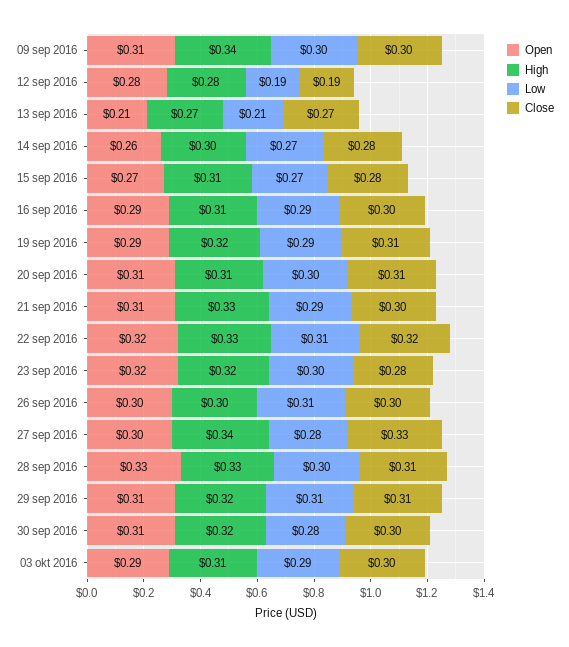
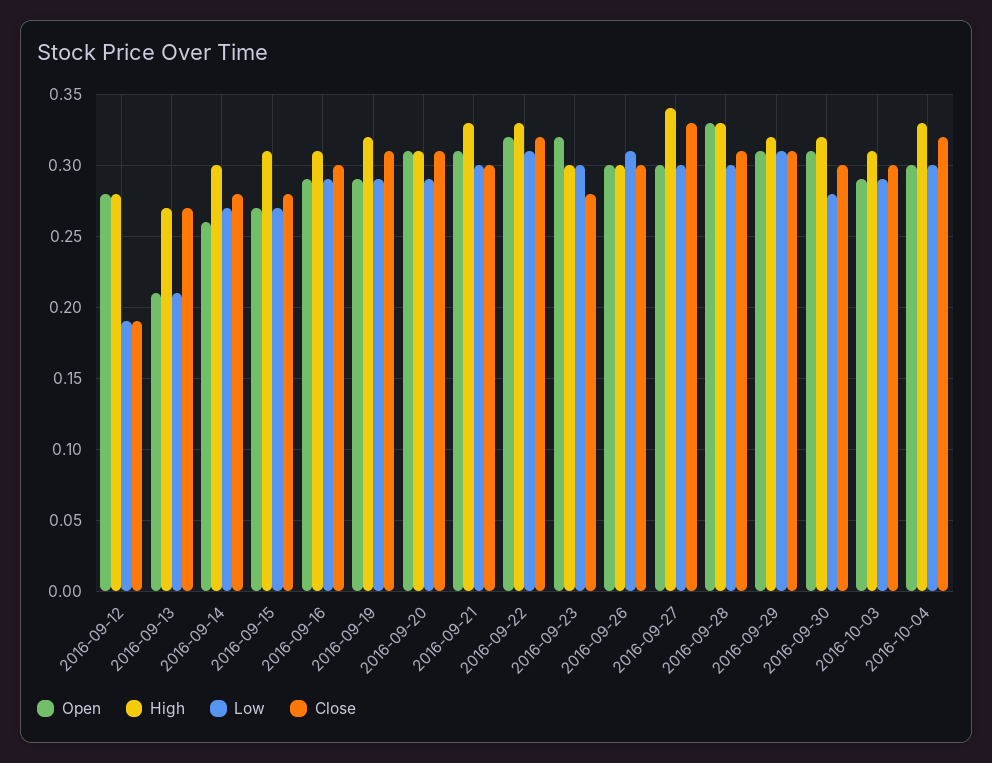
Open, 09 sep 2016: 0.31 -> none
High, 09 sep 2016: 0.34 -> none
Low, 09 sep 2016: 0.3 -> none
Close, 09 sep 2016: 0.3 -> none
Low, 20 sep 2016: 0.3 -> 0.29
Low, 21 sep 2016: 0.29 -> 0.3
High, 23 sep 2016: 0.32 -> 0.3
Low, 27 sep 2016: 0.28 -> 0.3
Open, 2016-10-04: none -> 0.3
High, 2016-10-04: none -> 0.33
Low, 2016-10-04: none -> 0.3
Close, 2016-10-04: none -> 0.32

